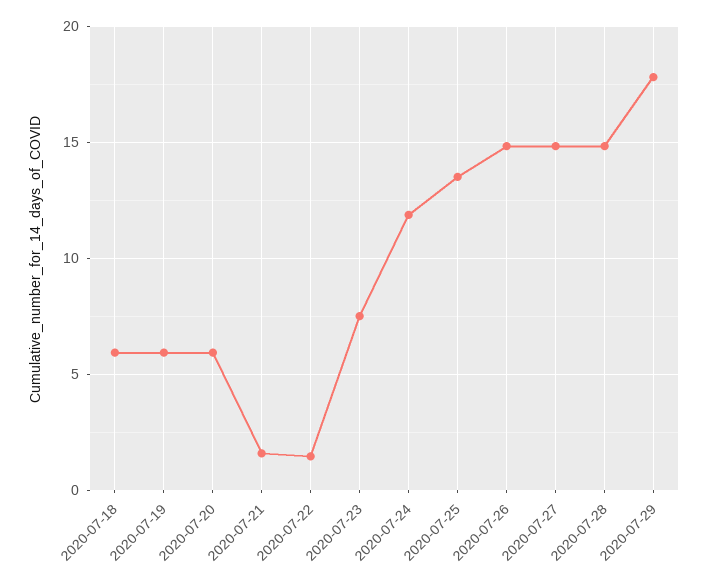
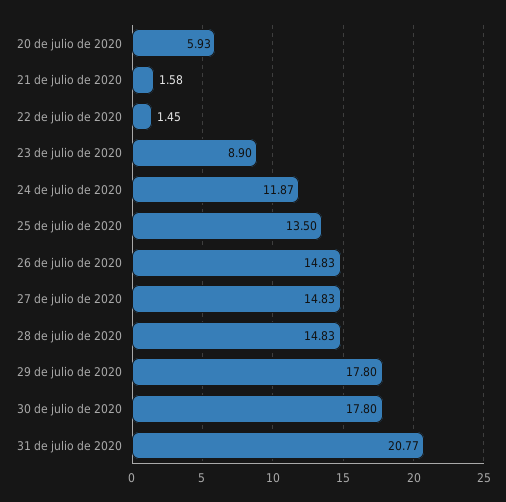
2020-07-18: 6 -> none
2020-07-19: 6 -> none
2020-07-23: 7.5 -> 8.9
30 de julio de 2020: none -> 17.8
31 de julio de 2020: none -> 20.77

